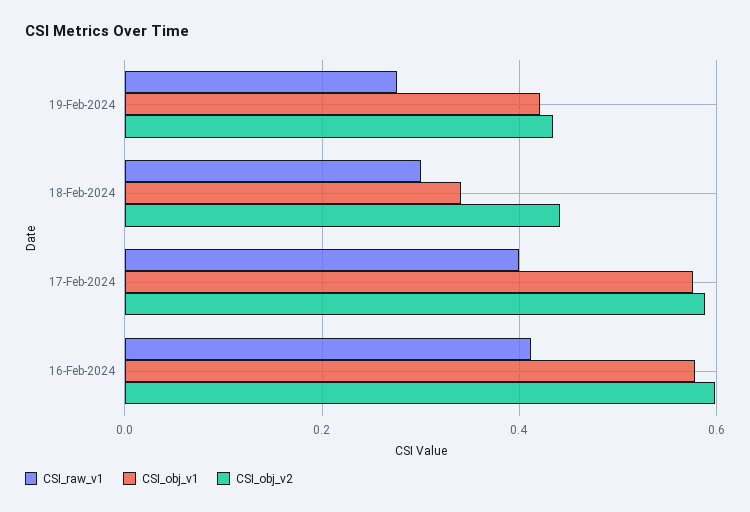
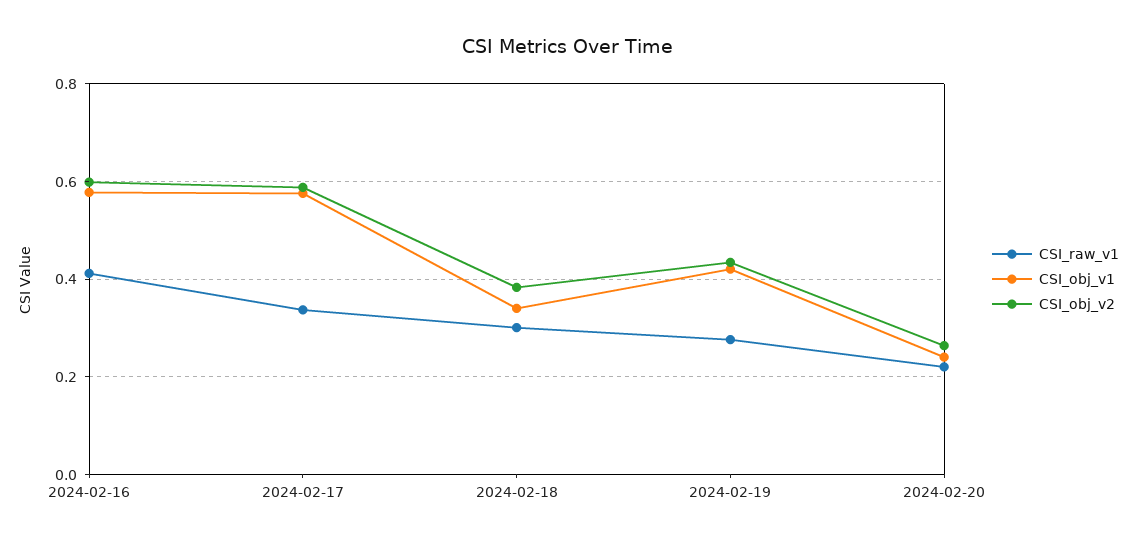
CSI_obj_v2, 18-Feb-2024: 0.44 -> 0.38
CSI_raw_v1, 17-Feb-2024: 0.4 -> 0.34
CSI_raw_v1, 2024-02-20: none -> 0.22
CSI_obj_v1, 2024-02-20: none -> 0.24
CSI_obj_v2, 2024-02-20: none -> 0.26

